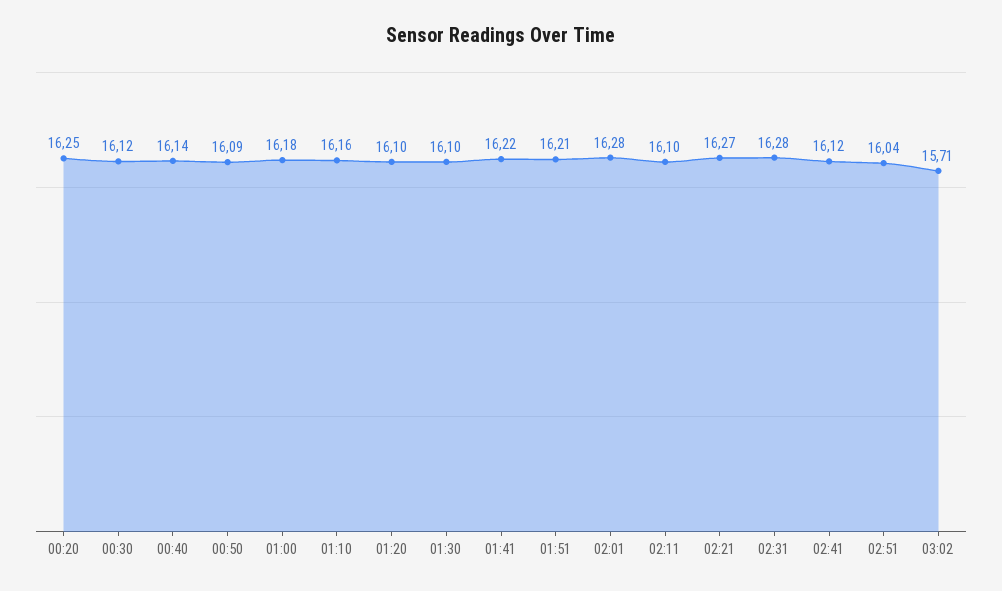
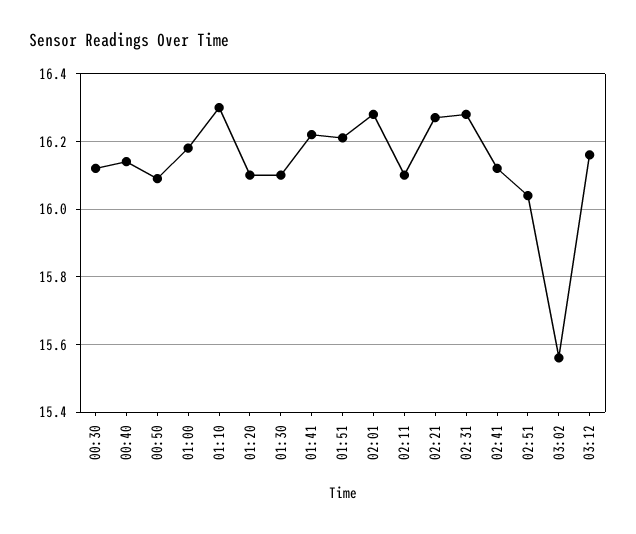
00:20: 16.25 -> none
01:10: 16.16 -> 16.3
03:02: 15.71 -> 15.55
03:12: none -> 16.15

